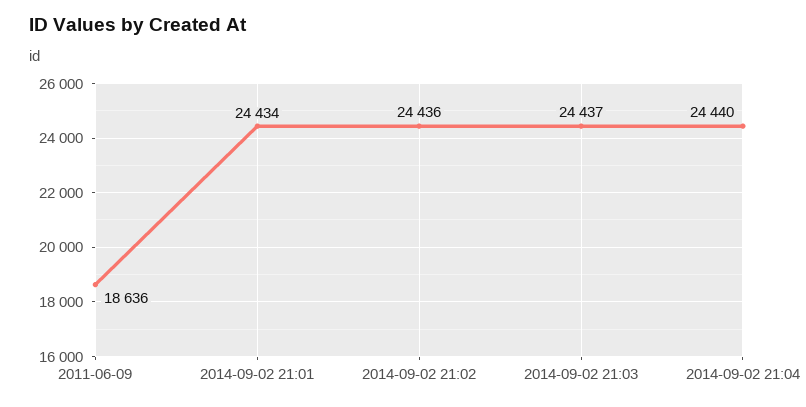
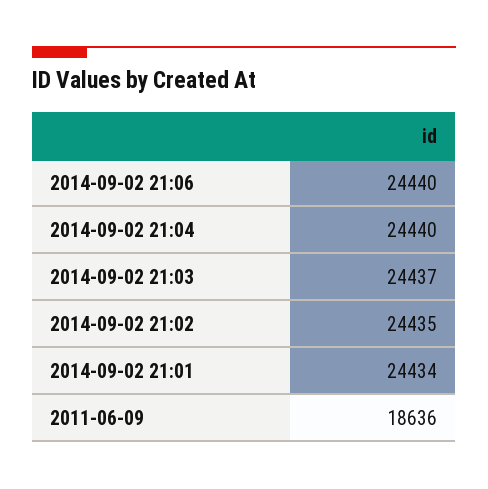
2014-09-02 21:02: 24436 -> 24435
2014-09-02 21:06: none -> 24440

